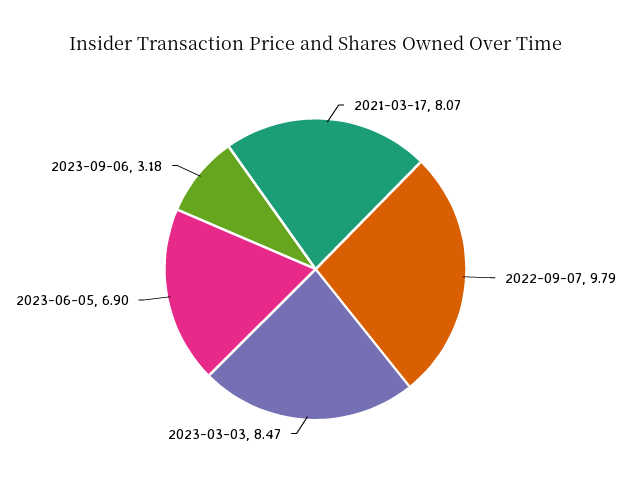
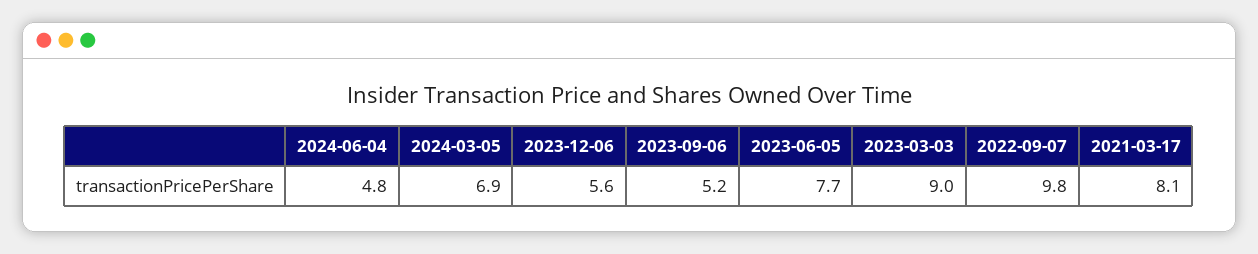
2023-03-03: 8.47 -> 9
2023-06-05: 6.9 -> 7.7
2023-09-06: 3.18 -> 5.2
2024-06-04: none -> 4.8
2024-03-05: none -> 6.9
2023-12-06: none -> 5.6

